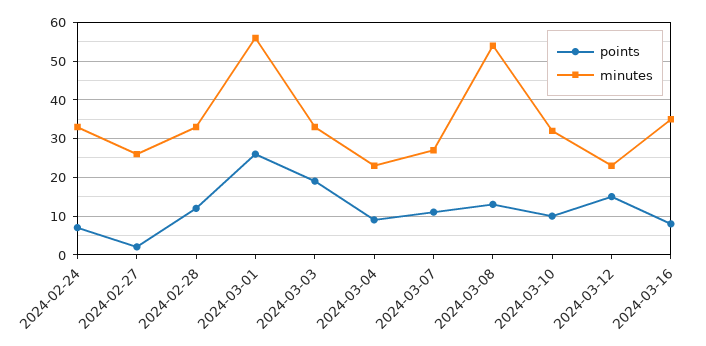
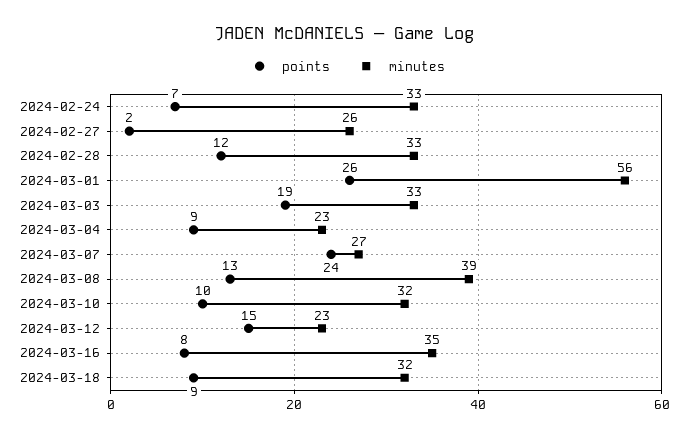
points, 2024-03-07: 10 -> 24
minutes, 2024-03-08: 55 -> 39
points, 2024-03-18: none -> 9
minutes, 2024-03-18: none -> 32

